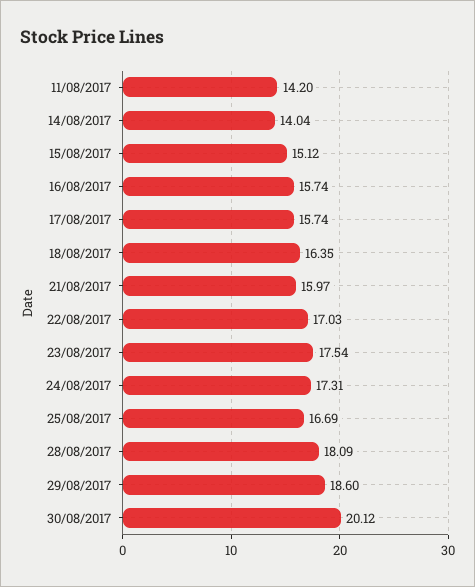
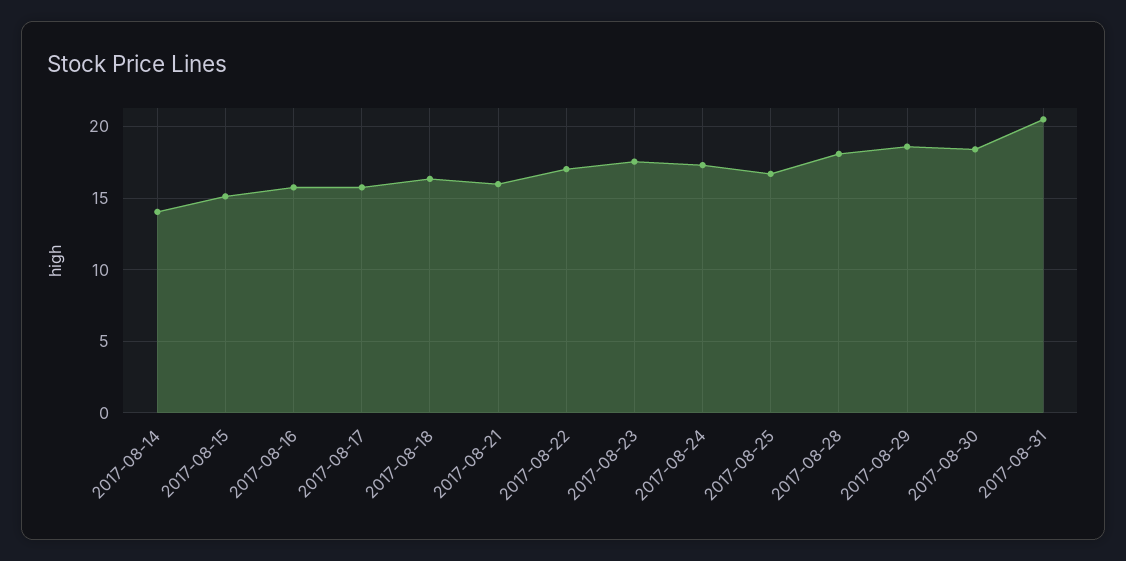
11/08/2017: 14.2 -> none
30/08/2017: 20.12 -> 18.5
2017-08-31: none -> 20.5

